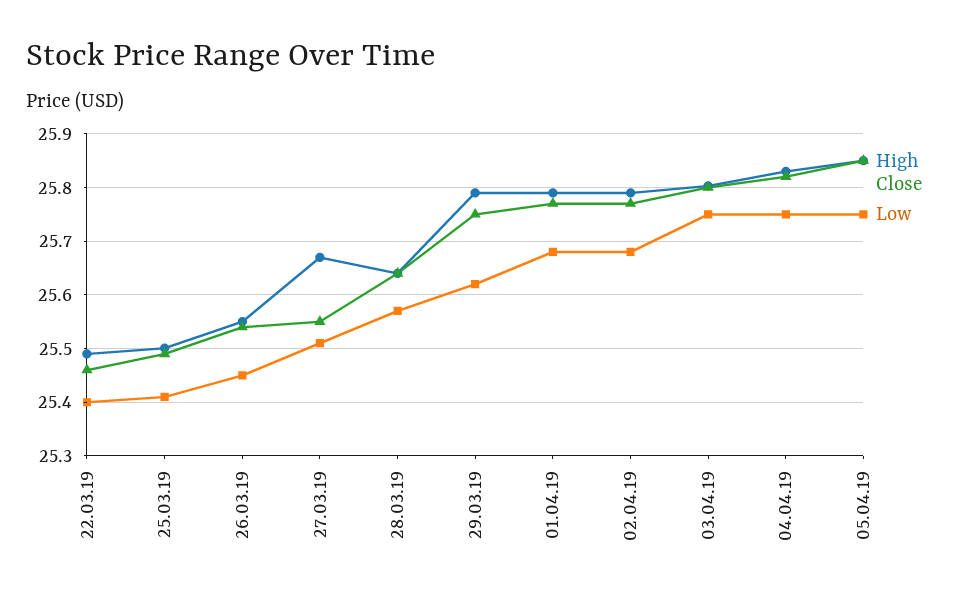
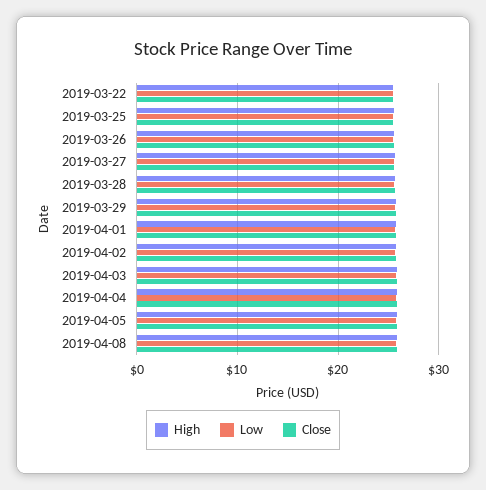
High, 2019-04-08: none -> 26
Low, 2019-04-08: none -> 26
Close, 2019-04-08: none -> 26

